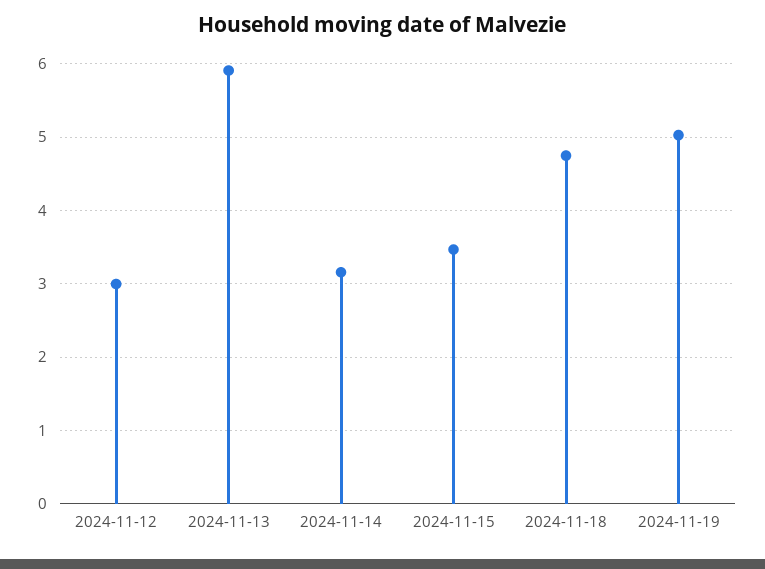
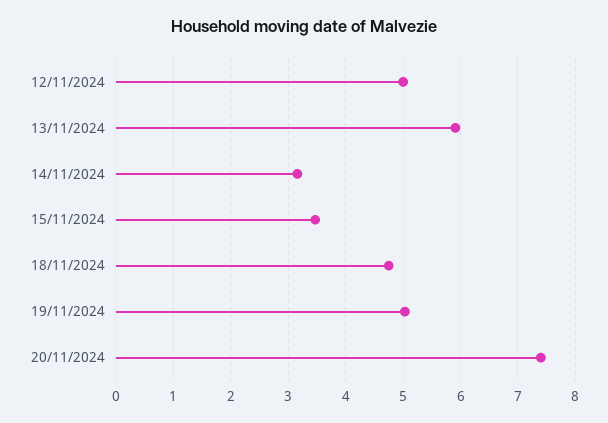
2024-11-12: 3 -> 5
20/11/2024: none -> 7.4

